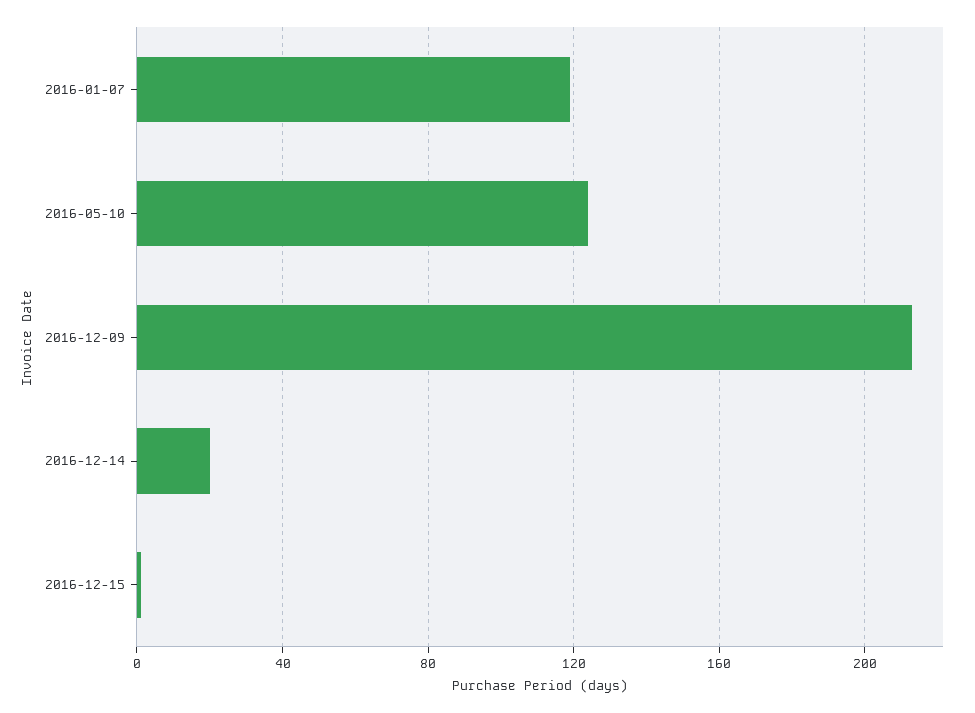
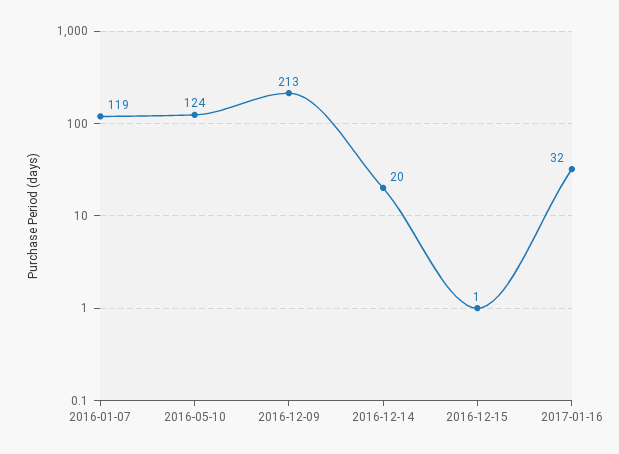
2017-01-16: none -> 32

